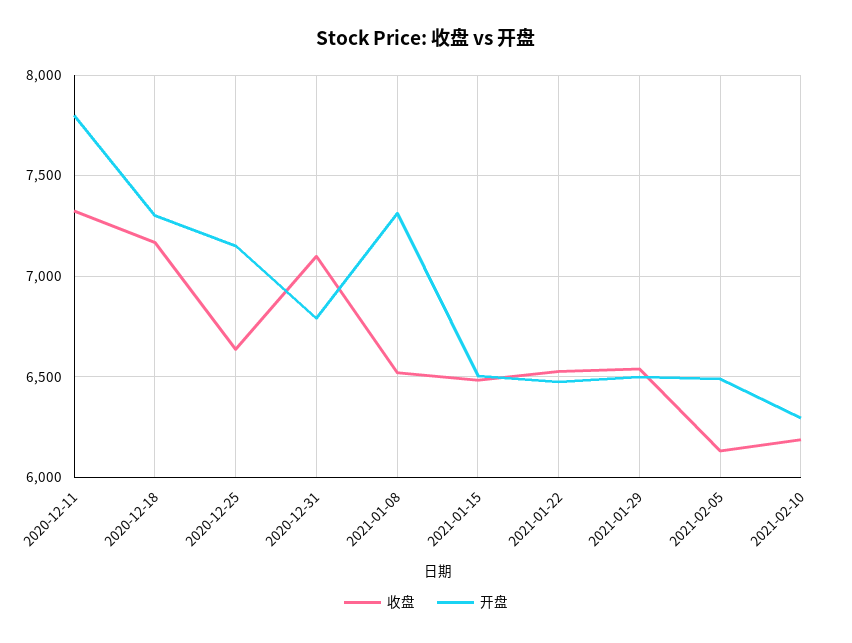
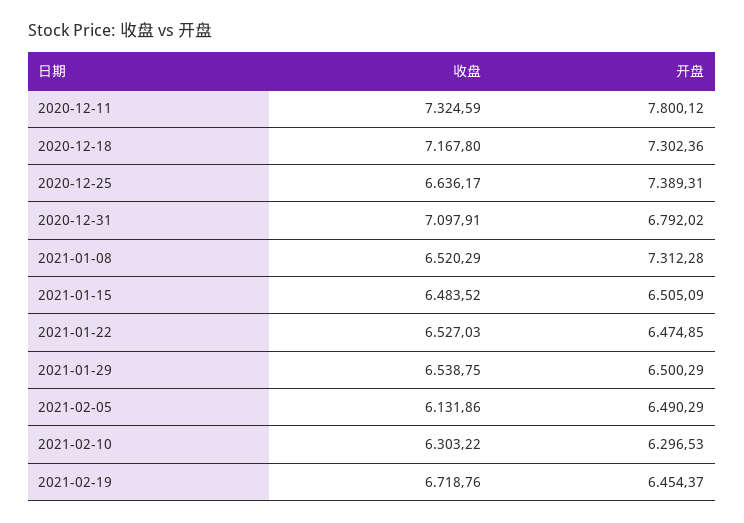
开盘, 2020-12-25: 7150 -> 7389.31
收盘, 2021-02-10: 6200 -> 6303.22
收盘, 2021-02-19: none -> 6718.76
开盘, 2021-02-19: none -> 6454.37

